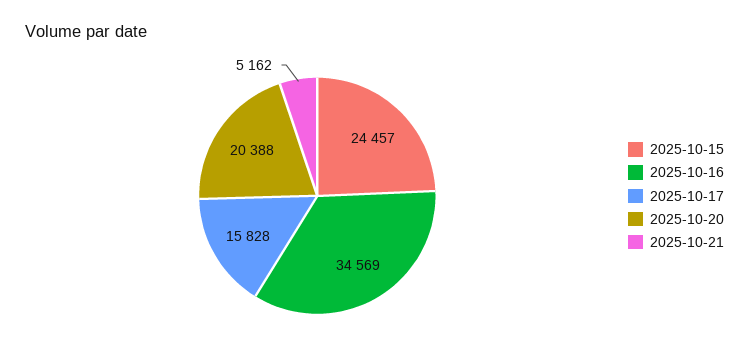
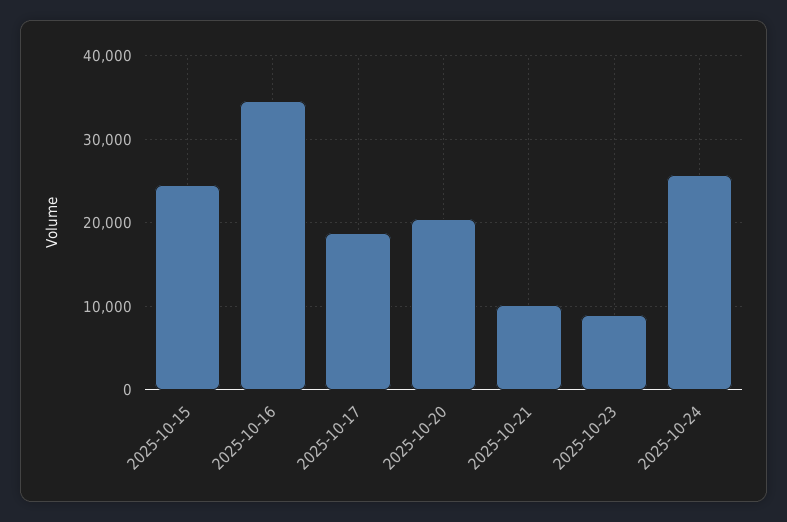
2025-10-17: 15828 -> 19000
2025-10-21: 5162 -> 10000
2025-10-23: none -> 9000
2025-10-24: none -> 26000

